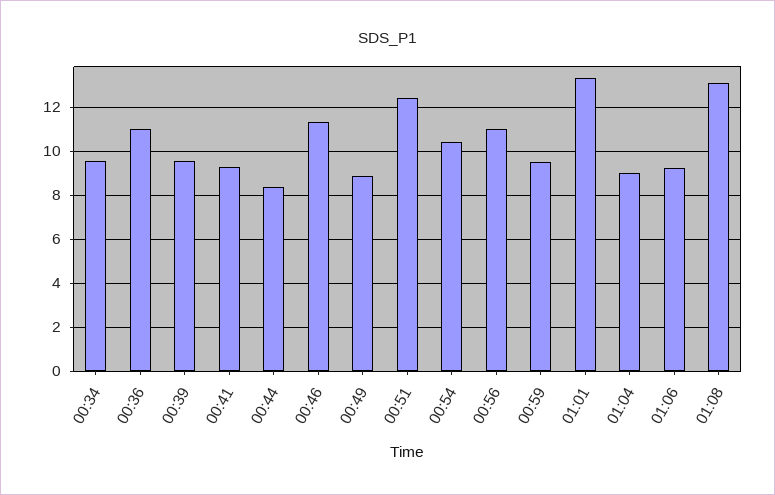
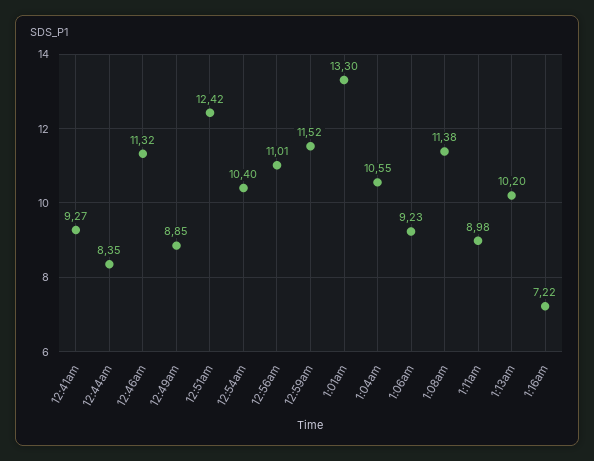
00:34: 9.5 -> none
00:36: 11 -> none
00:39: 9.5 -> none
00:59: 9.5 -> 11.52
01:04: 9 -> 10.55
01:08: 13 -> 11.38
1:11am: none -> 8.98
1:13am: none -> 10.2
1:16am: none -> 7.22

